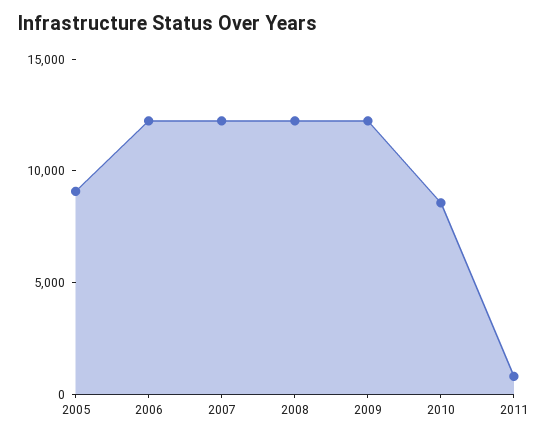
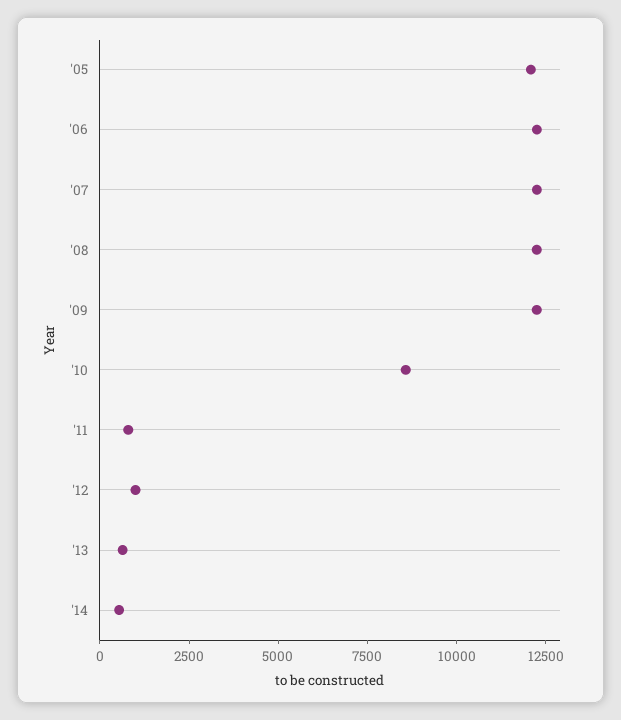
2005: 9000 -> 12000
'12: none -> 1000
'13: none -> 500
'14: none -> 500

